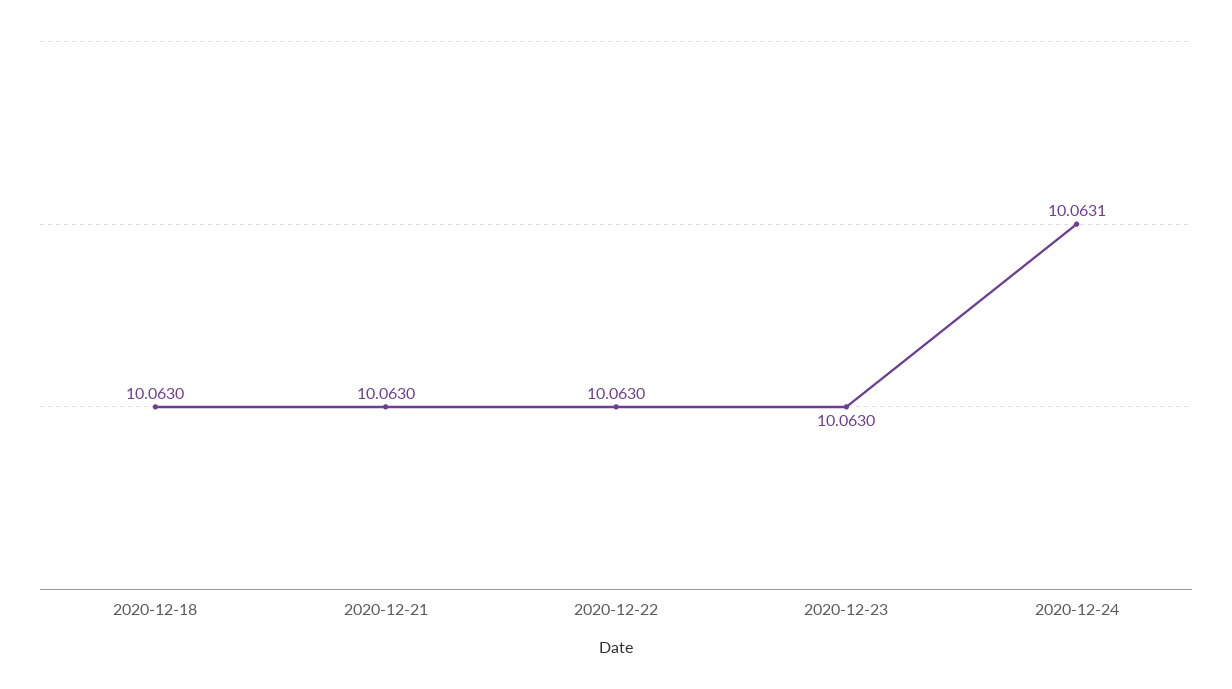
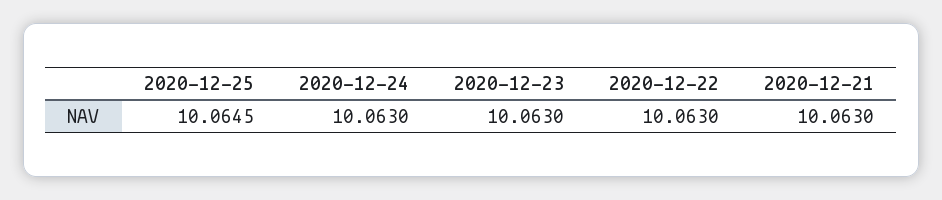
2020-12-18: 10.063 -> none
2020-12-24: 10.0631 -> 10.063
2020-12-25: none -> 10.0645

